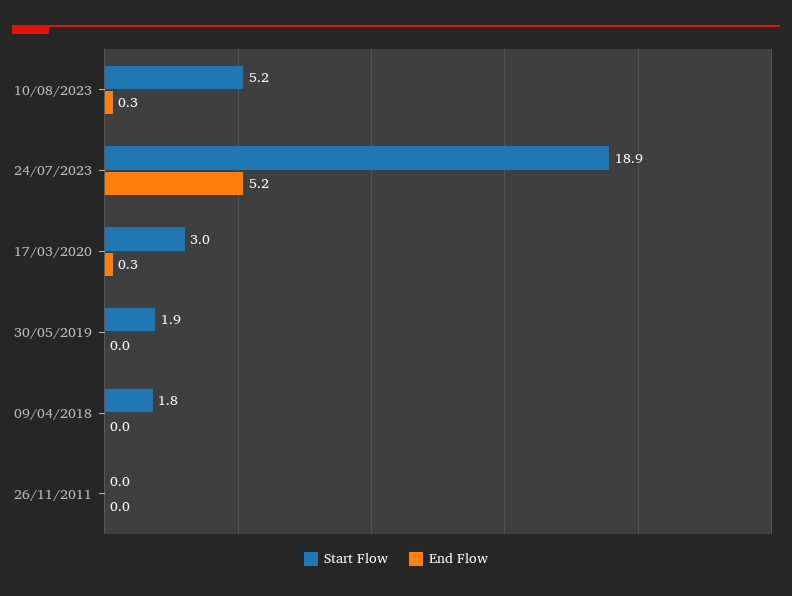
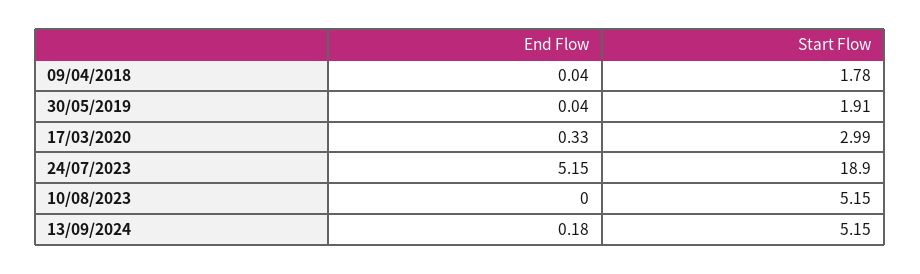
End Flow, 10/08/2023: 0.3 -> 0
Start Flow, 26/11/2011: 0 -> none
End Flow, 26/11/2011: 0 -> none
End Flow, 13/09/2024: none -> 0.18
Start Flow, 13/09/2024: none -> 5.15

